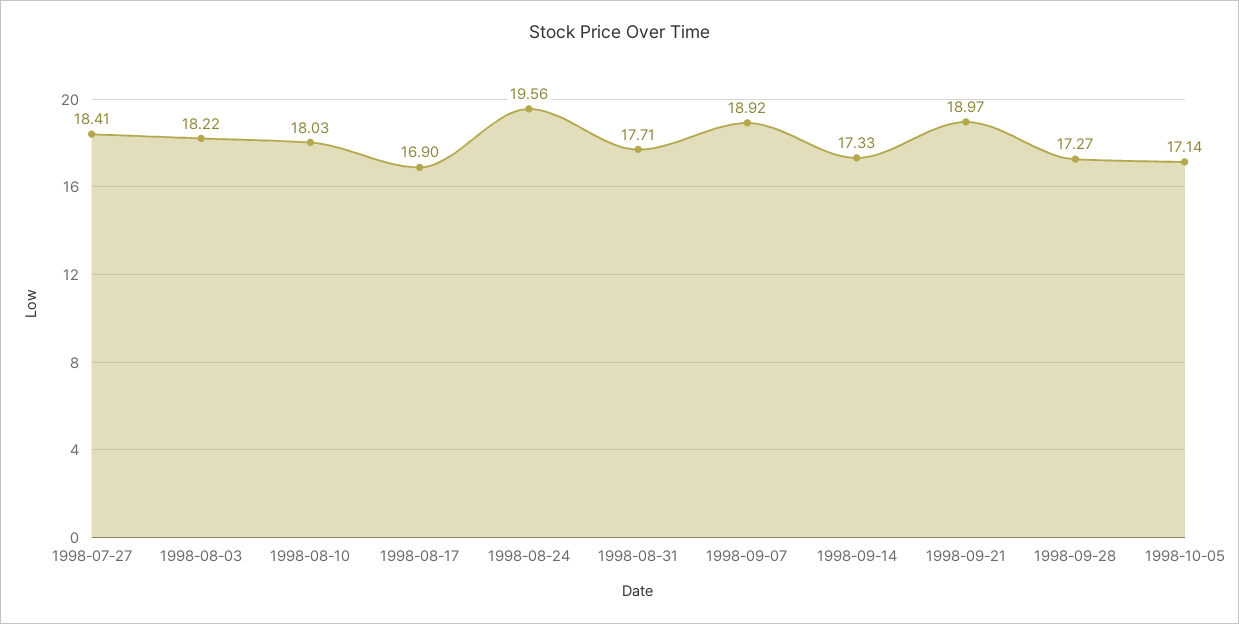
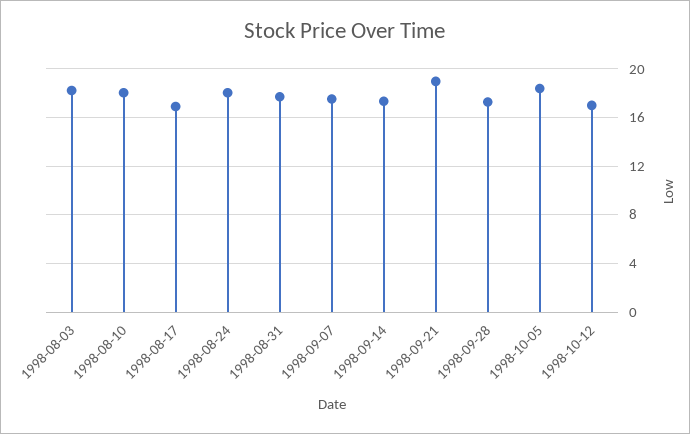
1998-07-27: 18.41 -> none
1998-08-24: 19.56 -> 18
1998-09-07: 18.92 -> 17.5
1998-10-05: 17.14 -> 18.5
1998-10-12: none -> 17

